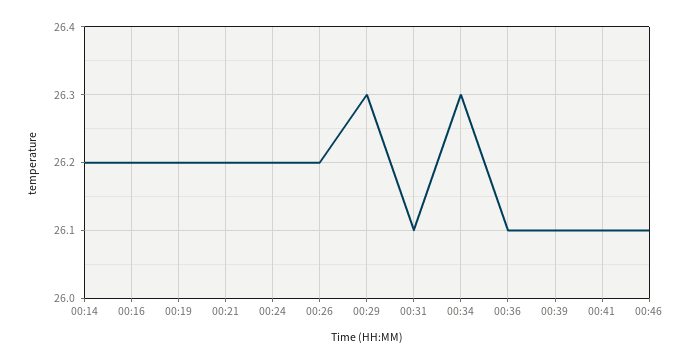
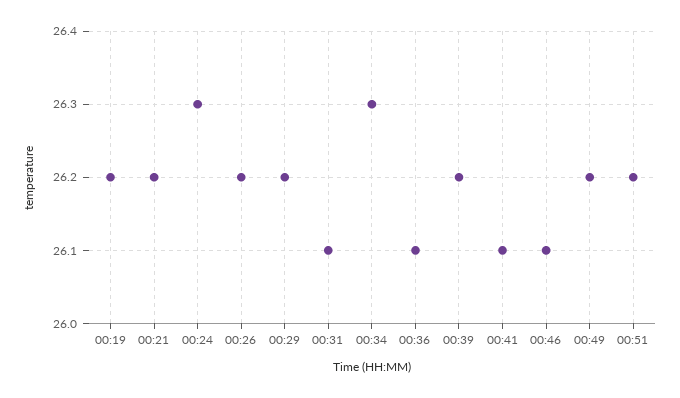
00:14: 26.2 -> none
00:16: 26.2 -> none
00:24: 26.2 -> 26.3
00:29: 26.3 -> 26.2
00:39: 26.1 -> 26.2
00:49: none -> 26.2
00:51: none -> 26.2

